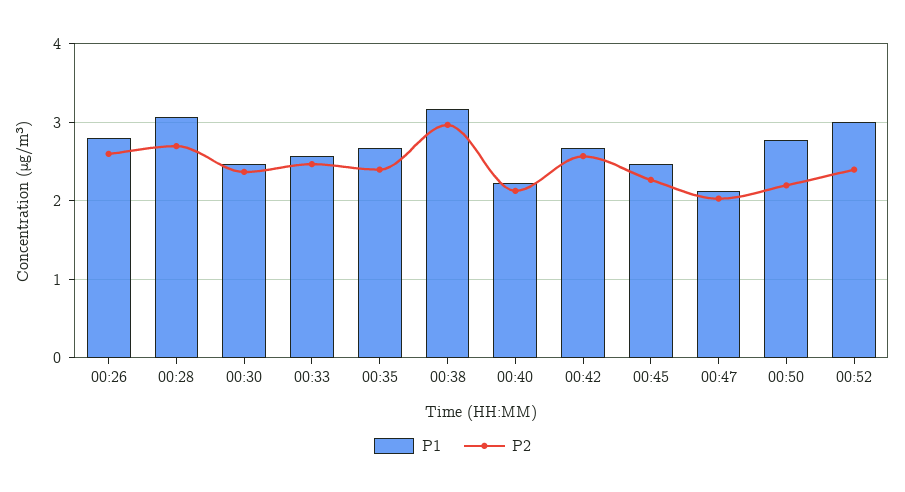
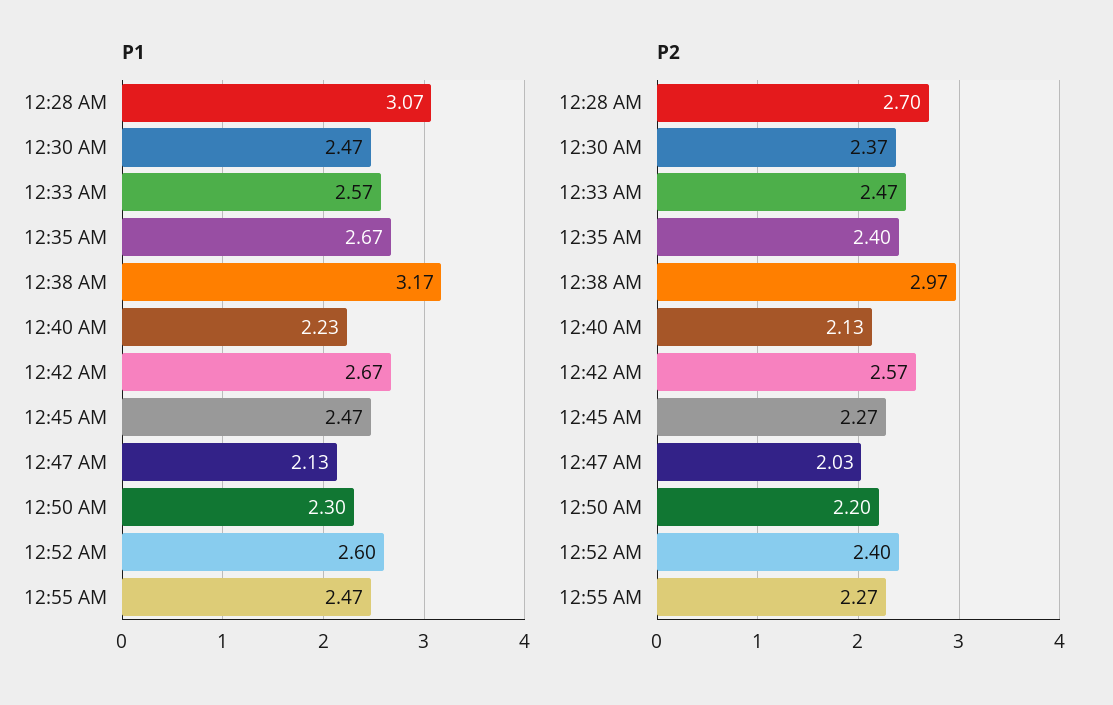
P1, 00:26: 2.8 -> none
P2, 00:26: 2.6 -> none
P1, 00:50: 2.8 -> 2.3
P1, 00:52: 3 -> 2.6
P1, 12:55 AM: none -> 2.47
P2, 12:55 AM: none -> 2.27

